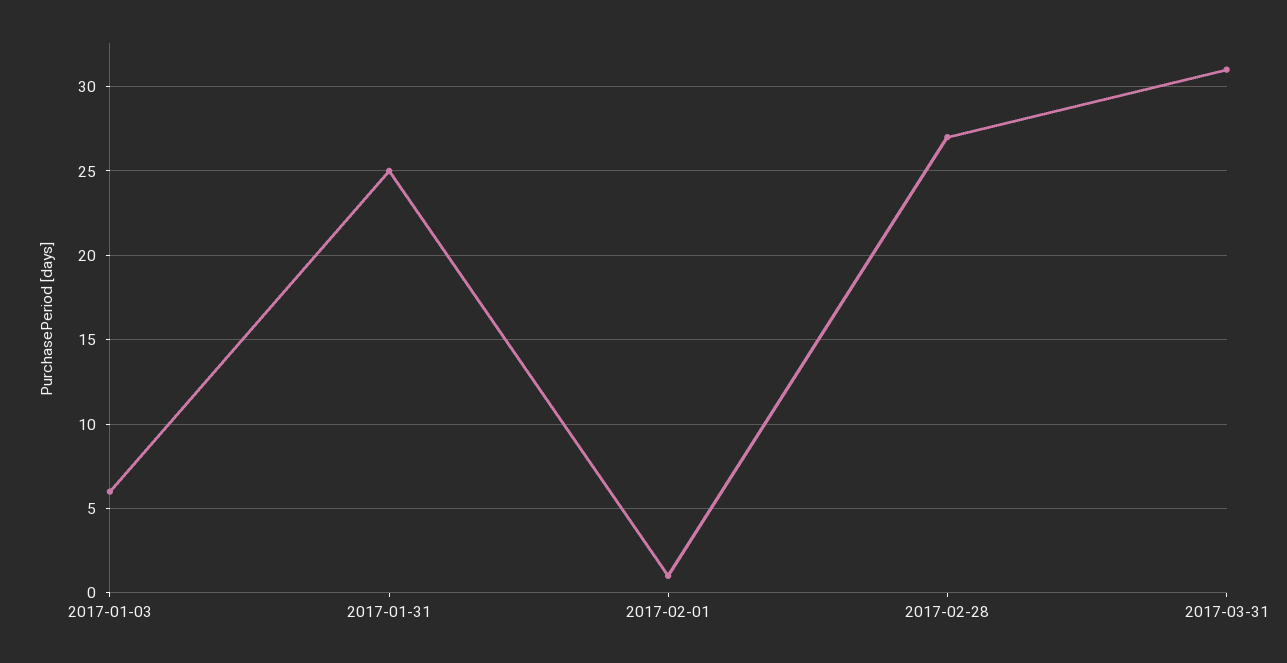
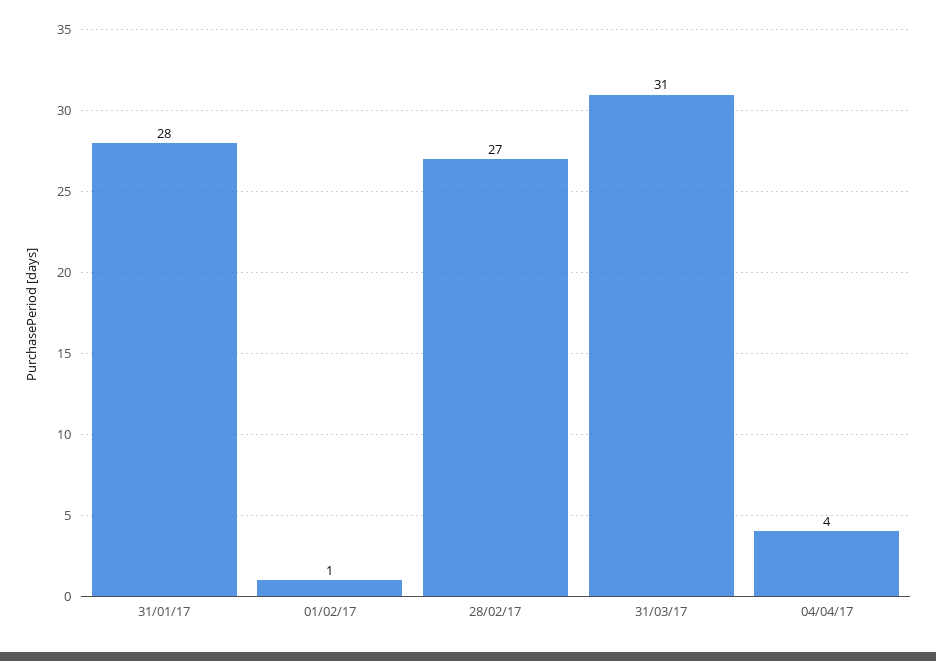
2017-01-03: 6 -> none
2017-01-31: 25 -> 28
04/04/17: none -> 4

